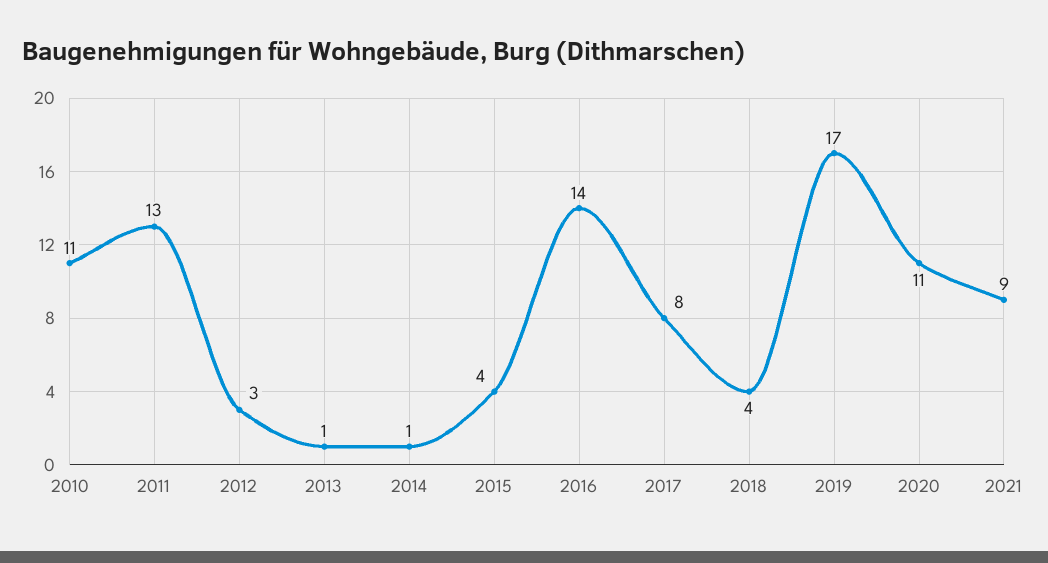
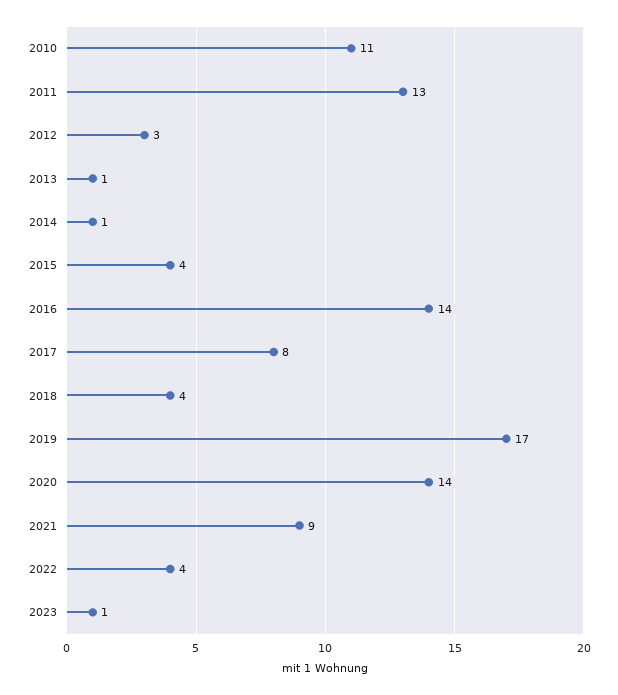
2020: 11 -> 14
2022: none -> 4
2023: none -> 1

